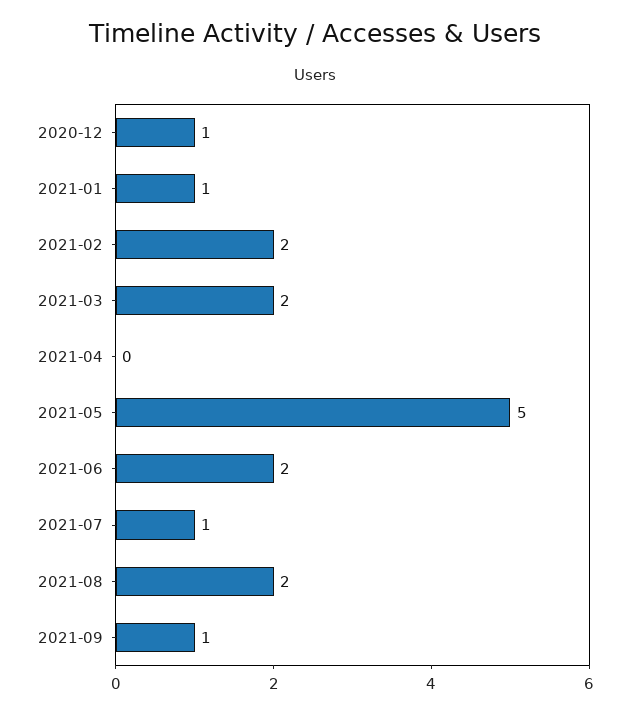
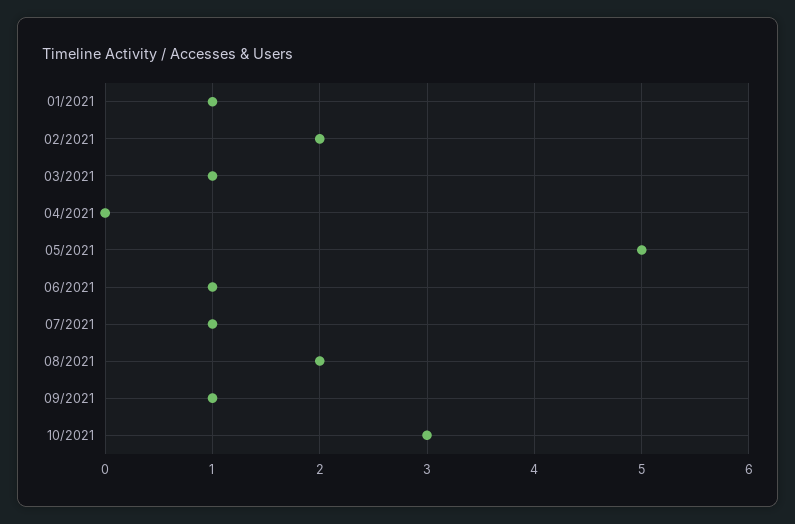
2020-12: 1 -> none
2021-03: 2 -> 1
2021-06: 2 -> 1
10/2021: none -> 3

